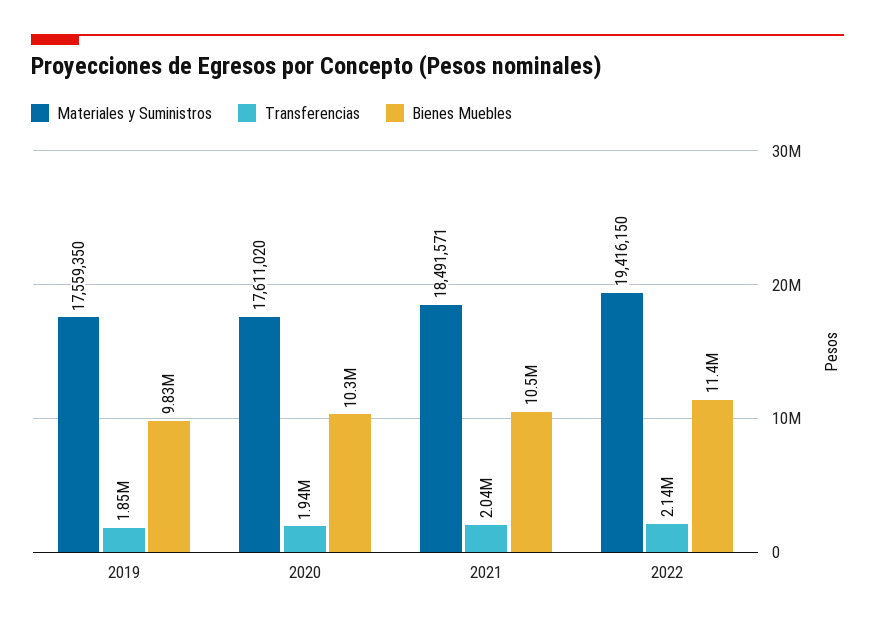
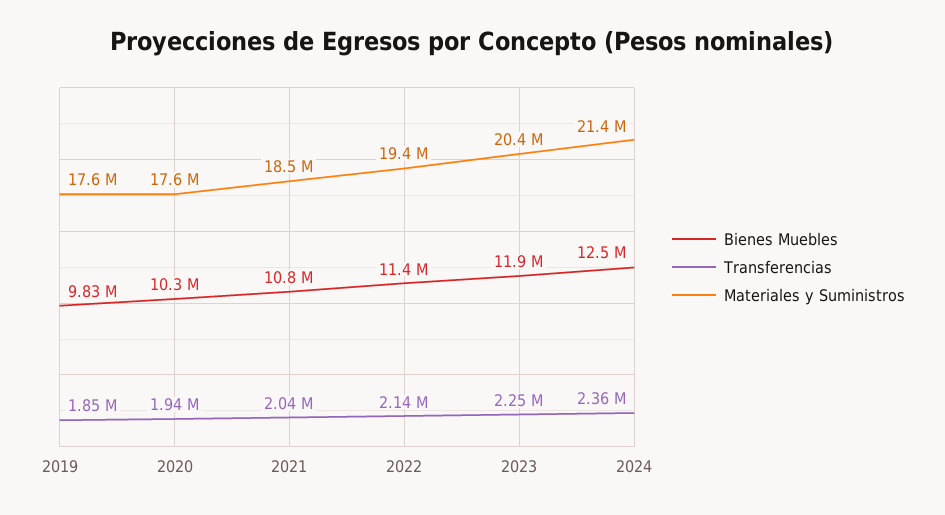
Bienes Muebles, 2021: 10500000 -> 10800000
Bienes Muebles, 2023: none -> 11900000
Transferencias, 2023: none -> 2250000
Materiales y Suministros, 2023: none -> 20400000
Bienes Muebles, 2024: none -> 12500000
Transferencias, 2024: none -> 2360000
Materiales y Suministros, 2024: none -> 21400000

